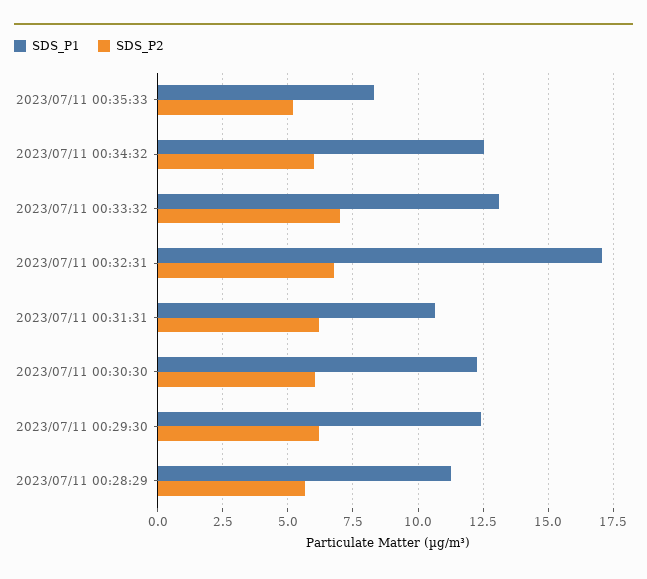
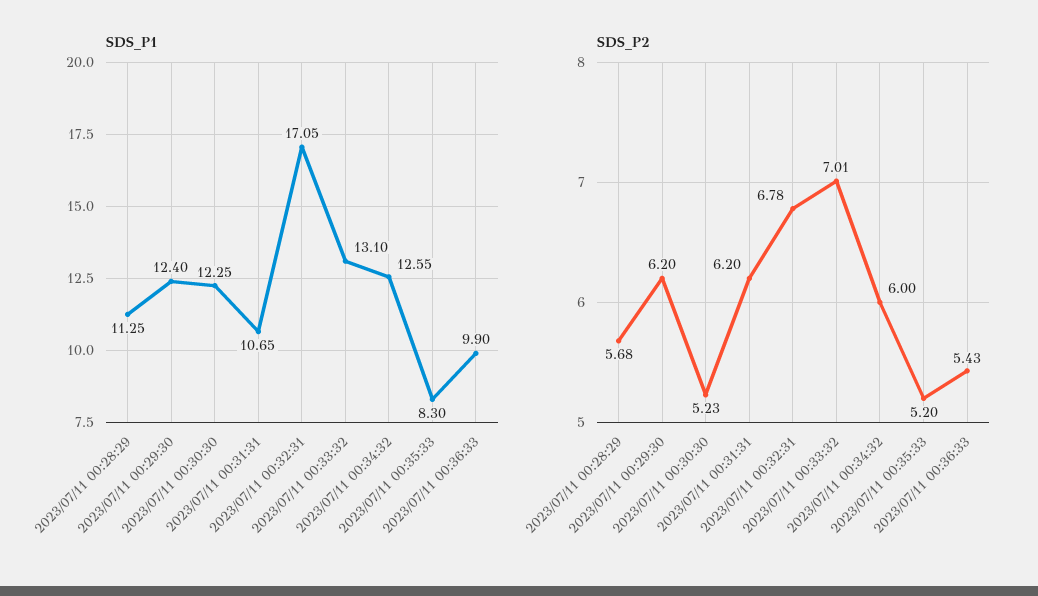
SDS_P2, 2023/07/11 00:30:30: 6 -> 5.23
SDS_P1, 2023/07/11 00:36:33: none -> 9.9
SDS_P2, 2023/07/11 00:36:33: none -> 5.43

